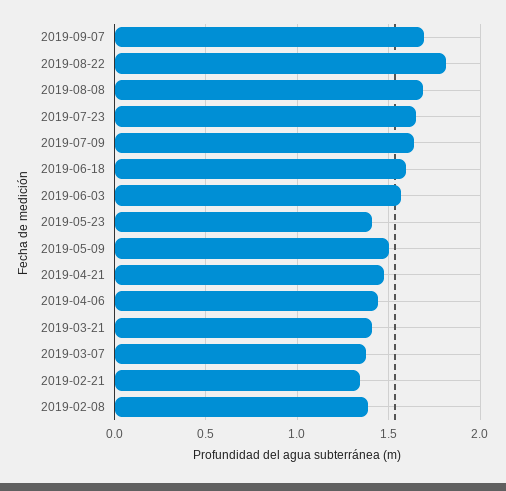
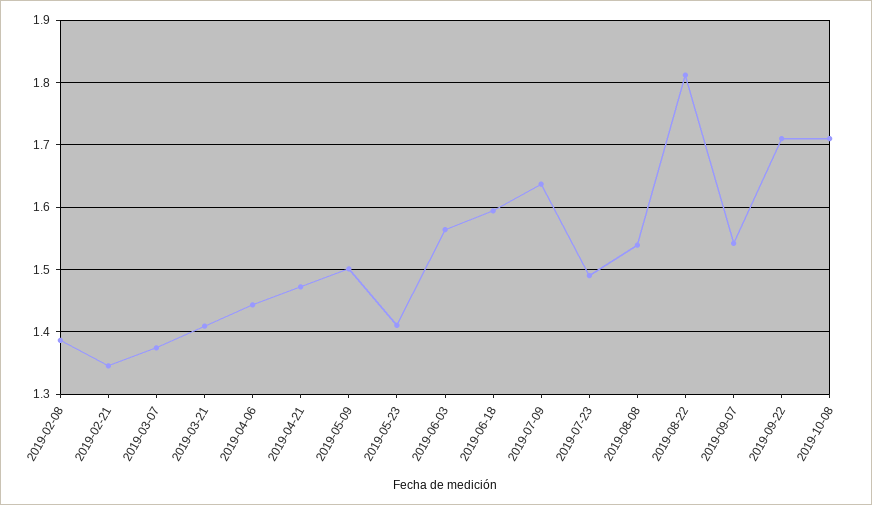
2019-09-07: 1.7 -> 1.54
2019-08-08: 1.7 -> 1.54
2019-07-23: 1.65 -> 1.49
2019-09-22: none -> 1.71
2019-10-08: none -> 1.71

